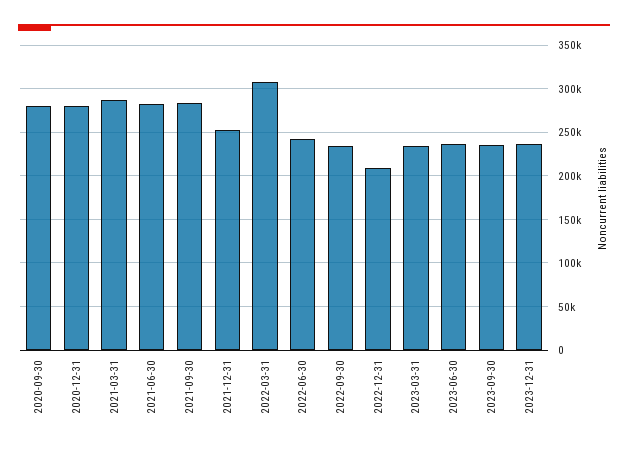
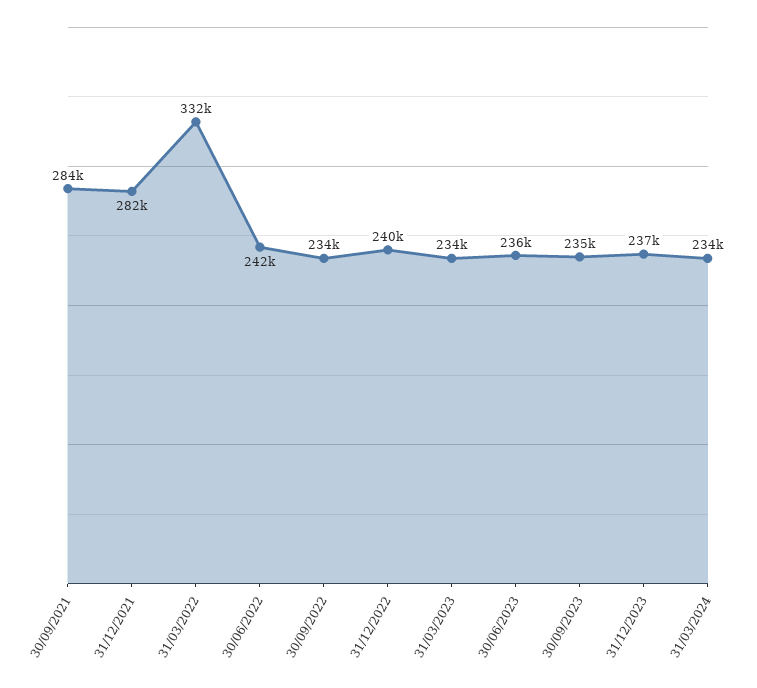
2020-09-30: 280000 -> none
2020-12-31: 280000 -> none
2021-03-31: 290000 -> none
2021-06-30: 280000 -> none
2021-12-31: 250000 -> 282000
2022-03-31: 310000 -> 332000
2022-12-31: 210000 -> 240000
31/03/2024: none -> 234000

